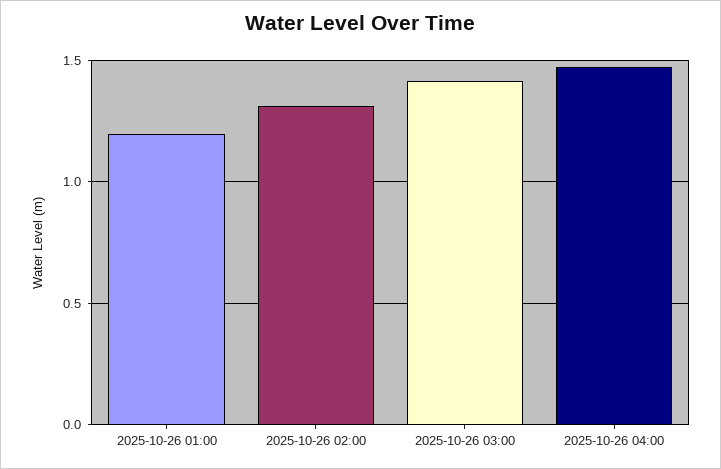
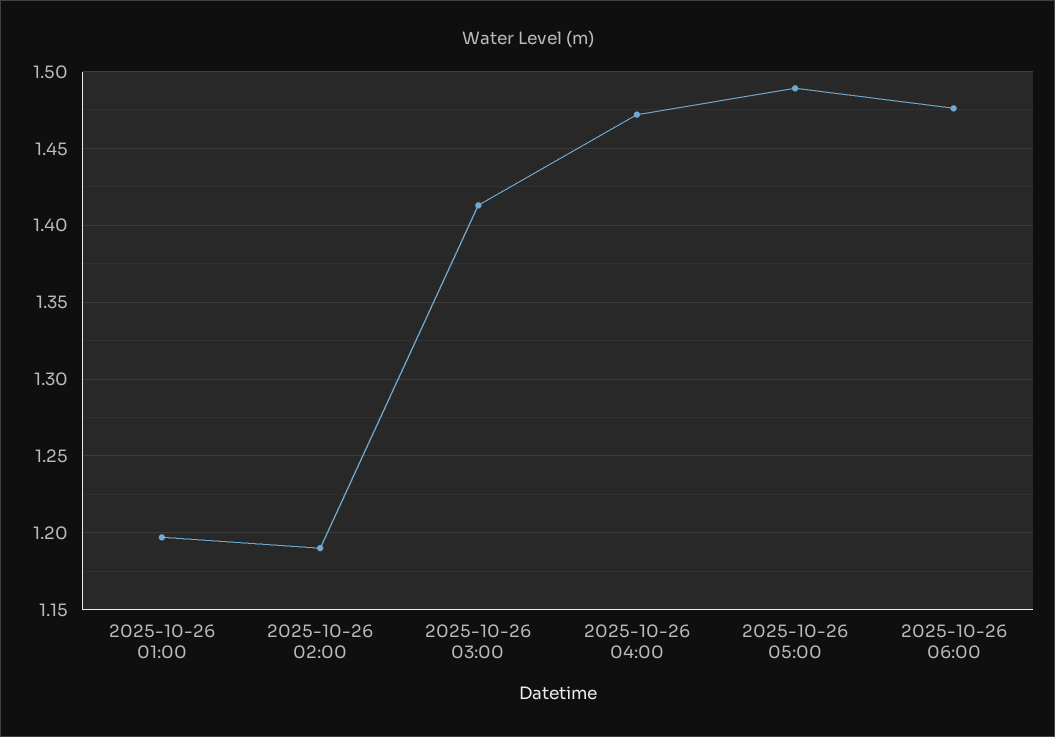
2025-10-26 02:00: 1.3 -> 1.19
2025-10-26 05:00: none -> 1.49
2025-10-26 06:00: none -> 1.475

